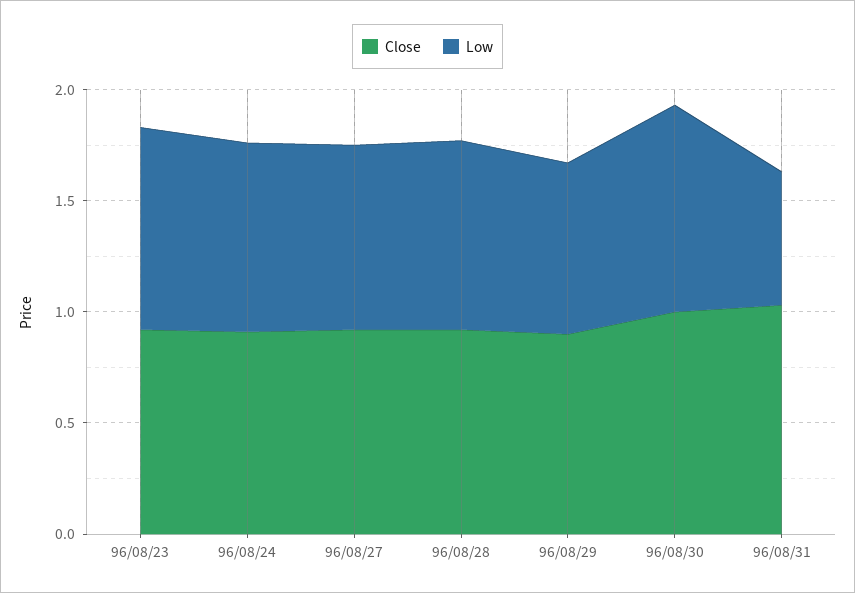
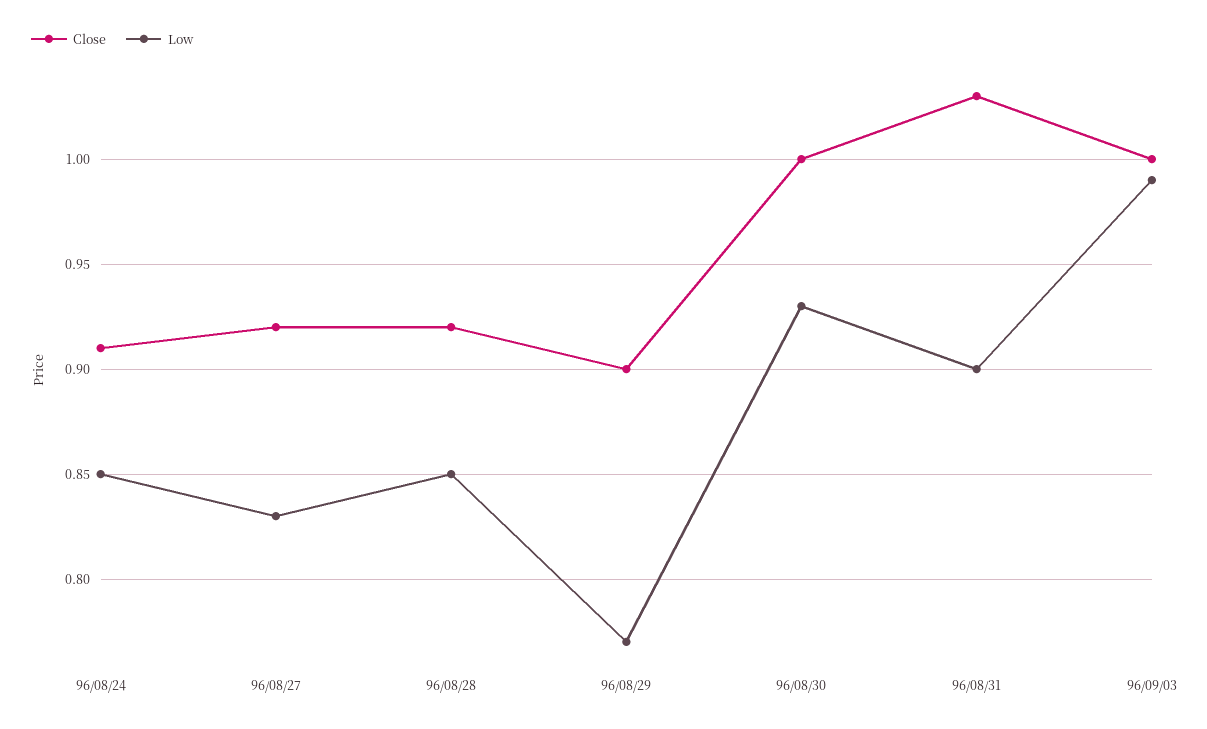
Close, 96/08/23: 0.9 -> none
Low, 96/08/23: 0.9 -> none
Low, 96/08/31: 0.6 -> 0.9
Close, 96/09/03: none -> 1
Low, 96/09/03: none -> 0.99

